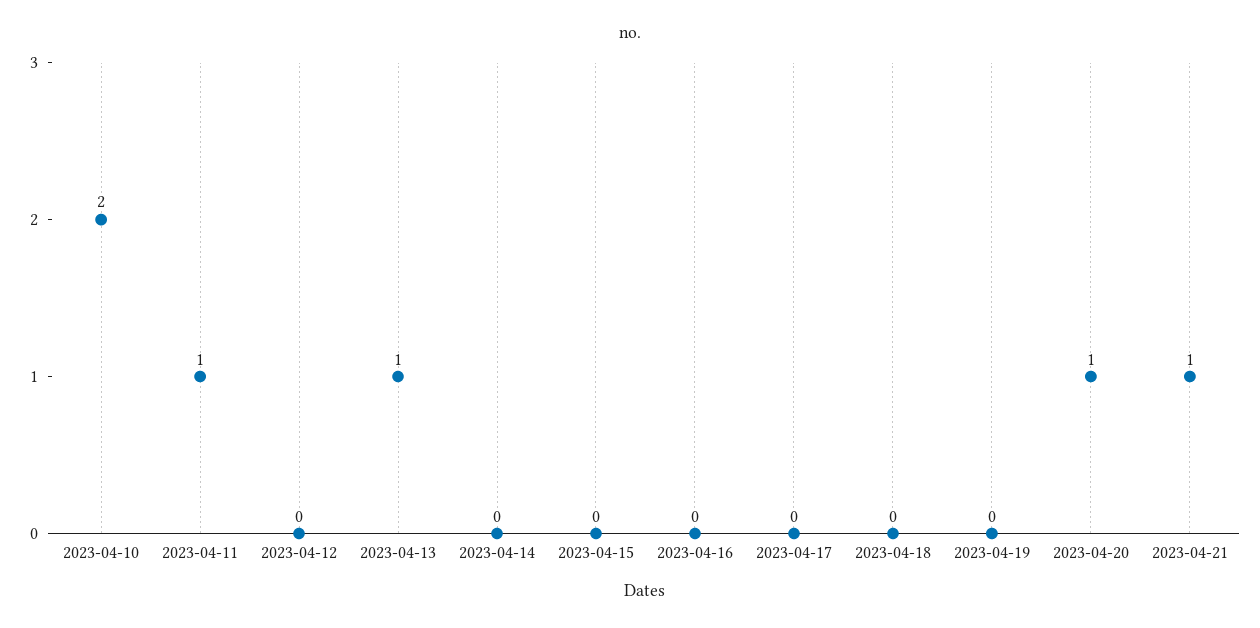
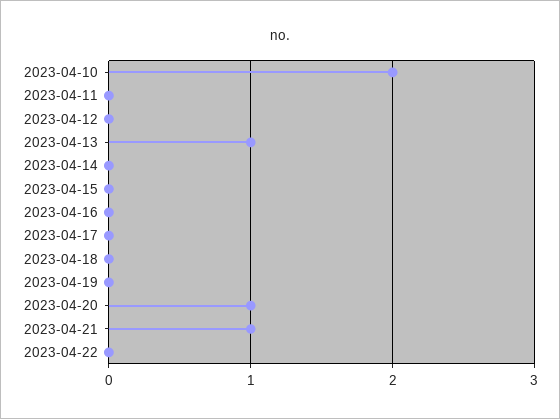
2023-04-11: 1 -> 0
2023-04-22: none -> 0

